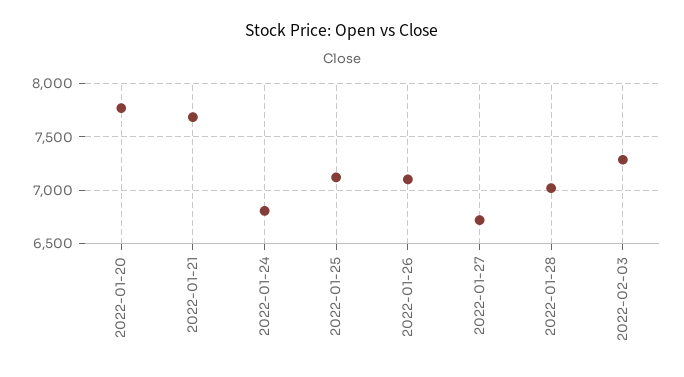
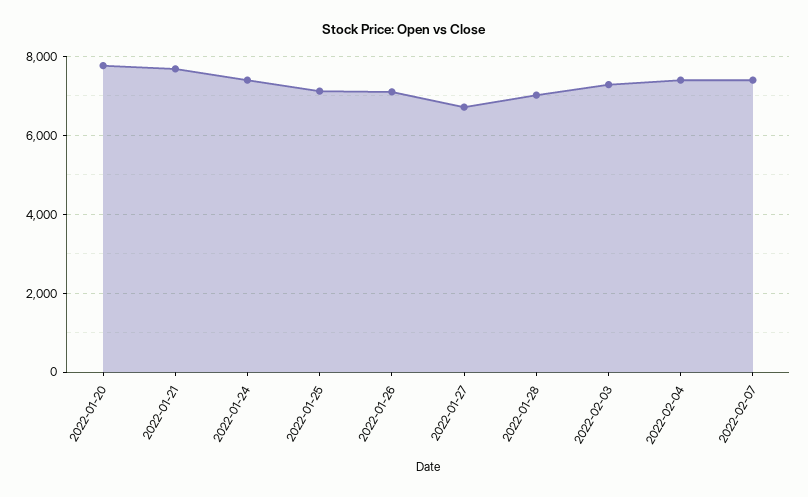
2022-01-24: 6800 -> 7400
2022-02-04: none -> 7400
2022-02-07: none -> 7400

